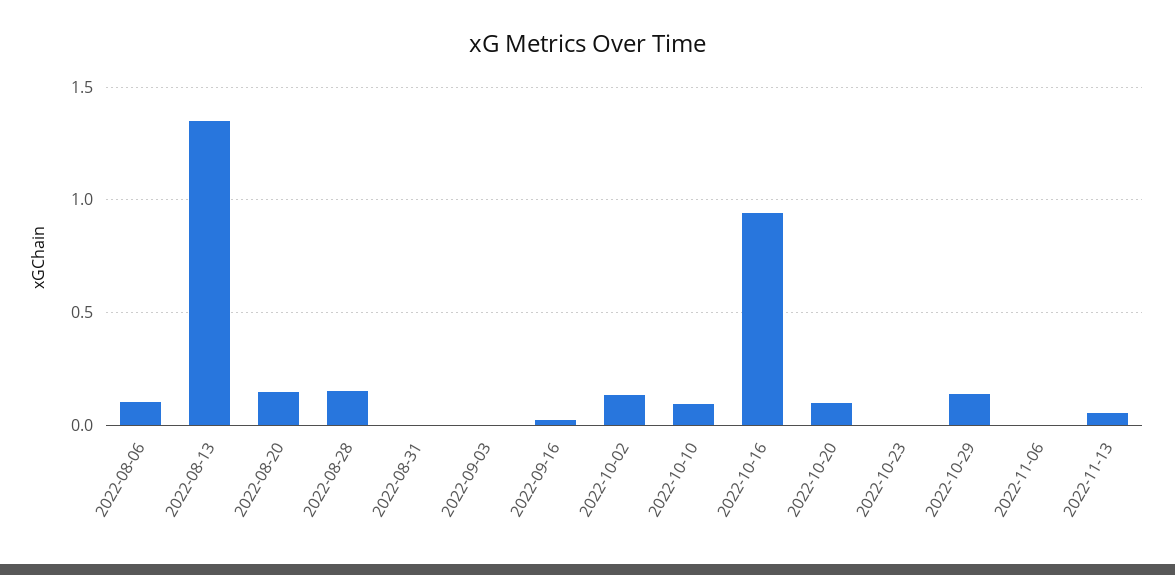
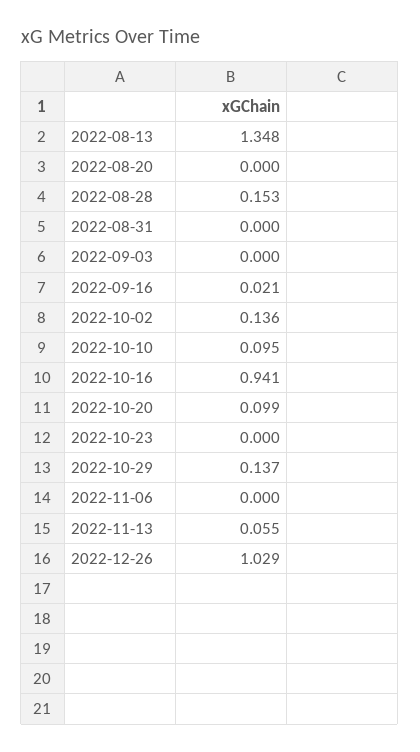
2022-08-06: 0.1 -> none
2022-08-20: 0.15 -> 0
2022-12-26: none -> 1.029

